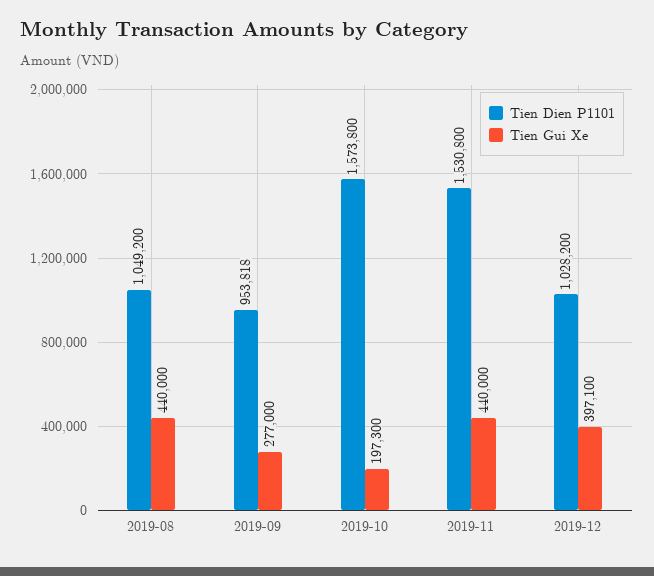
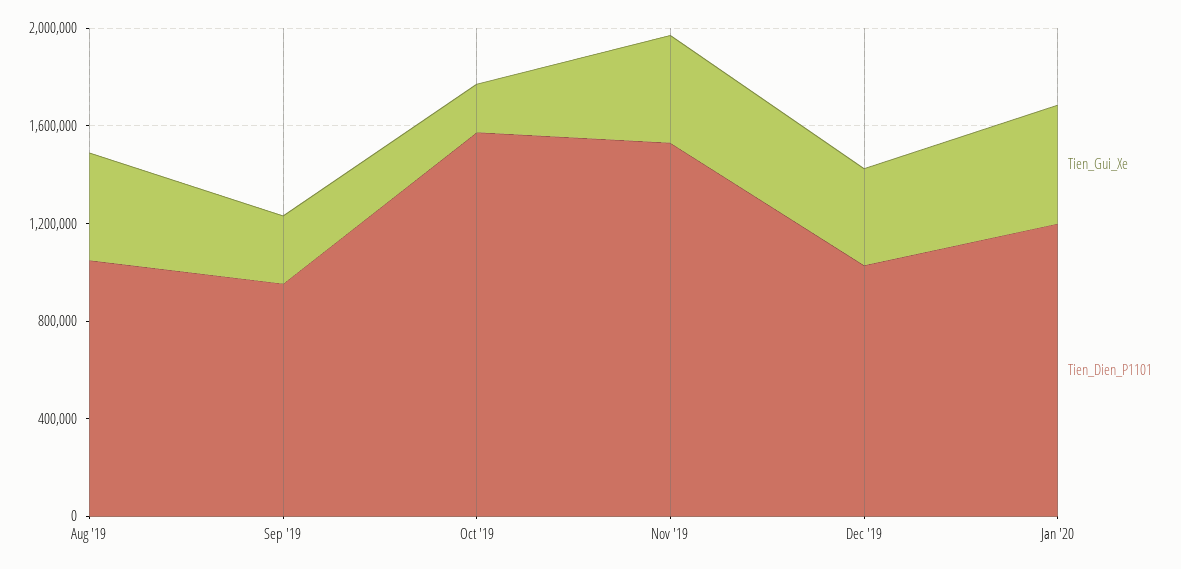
Tien Gui Xe, Jan '20: none -> 500000
Tien Dien P1101, Jan '20: none -> 1200000

